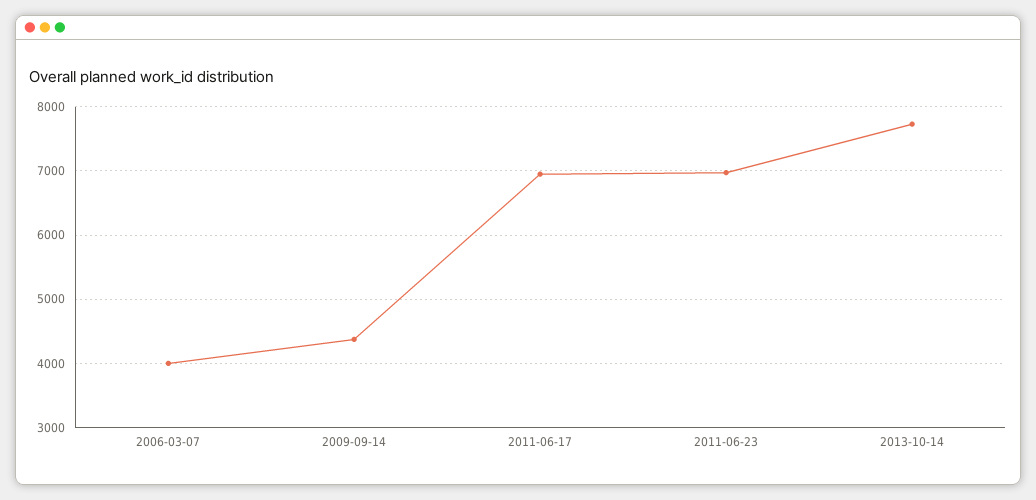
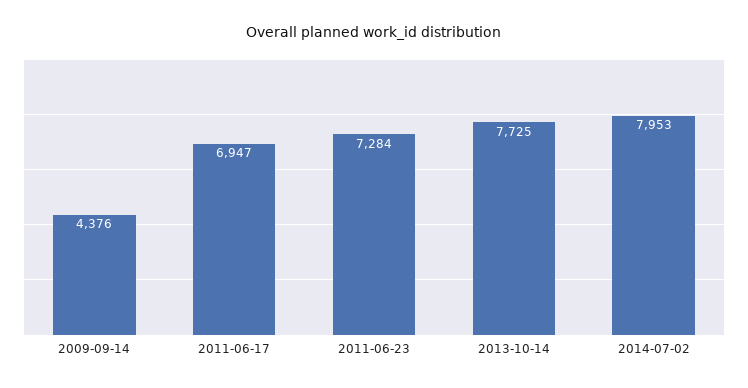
2006-03-07: 4000 -> none
2011-06-23: 7000 -> 7284
2014-07-02: none -> 7953

